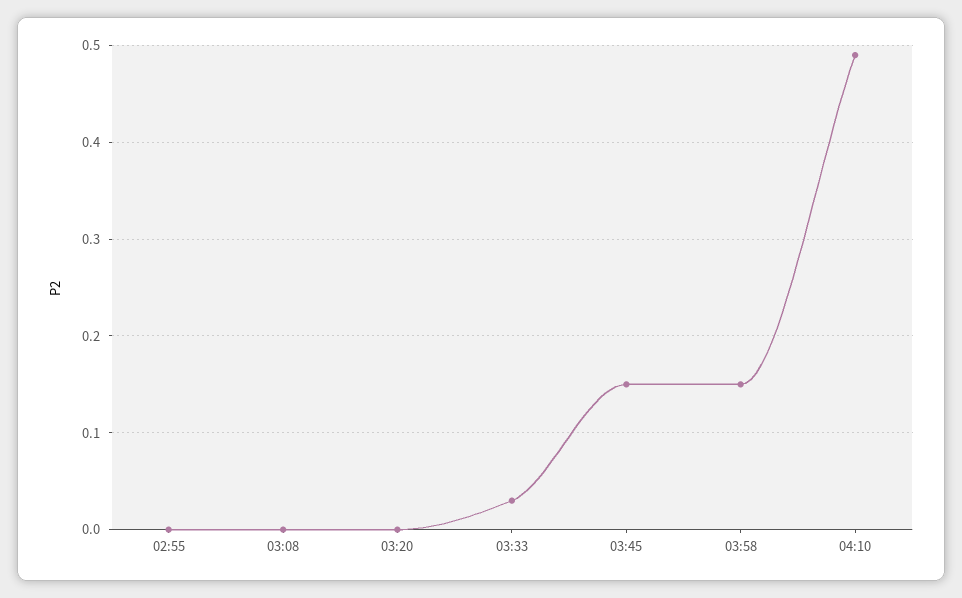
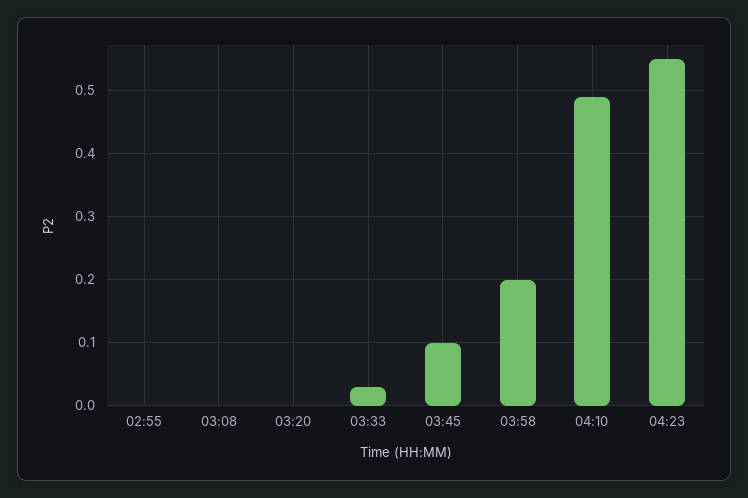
03:45: 0.15 -> 0.1
03:58: 0.15 -> 0.2
04:23: none -> 0.55

